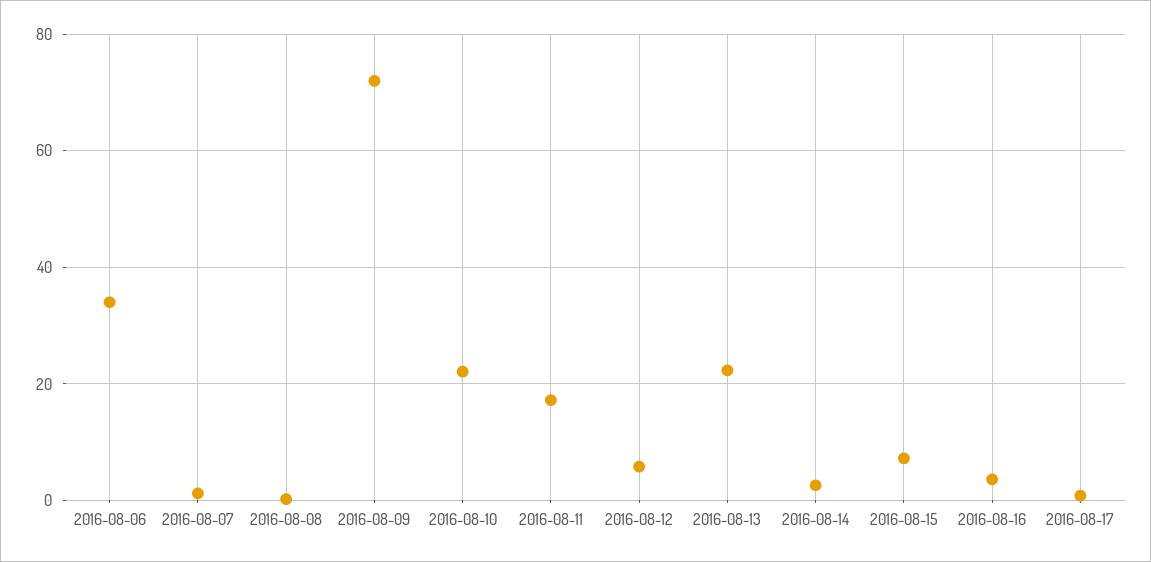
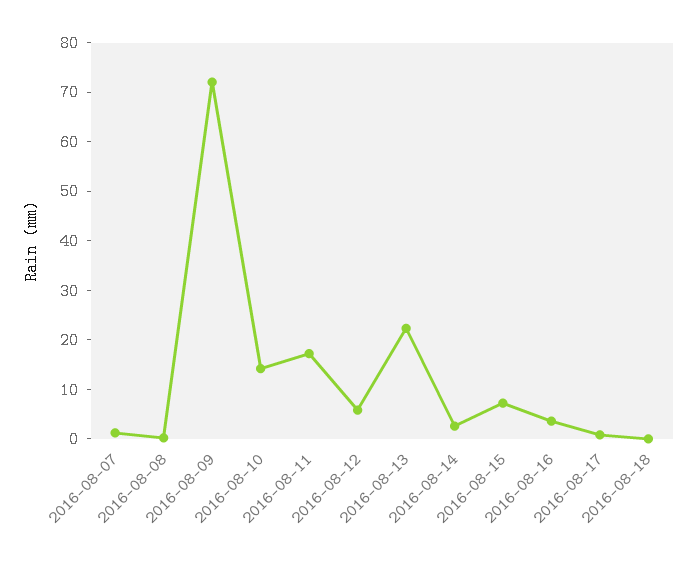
2016-08-06: 34 -> none
2016-08-10: 22 -> 14
2016-08-18: none -> 0

